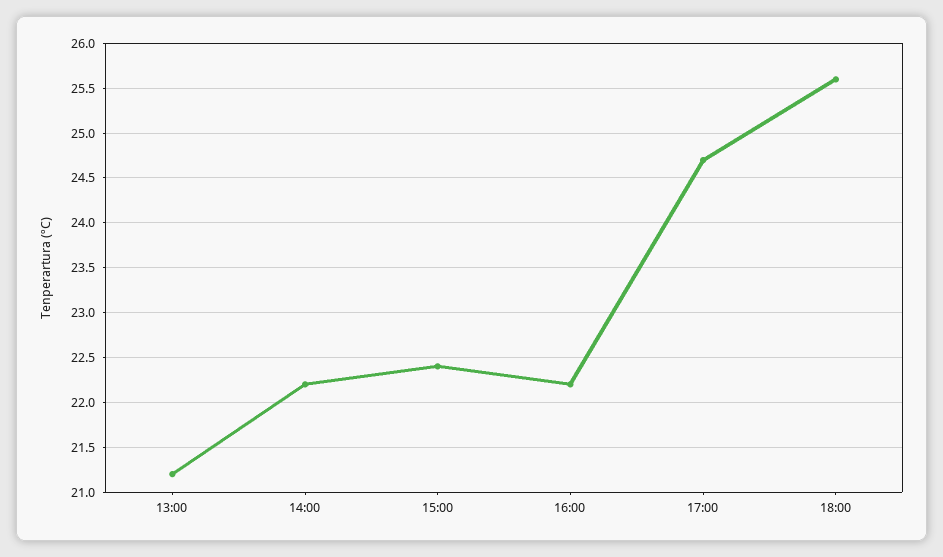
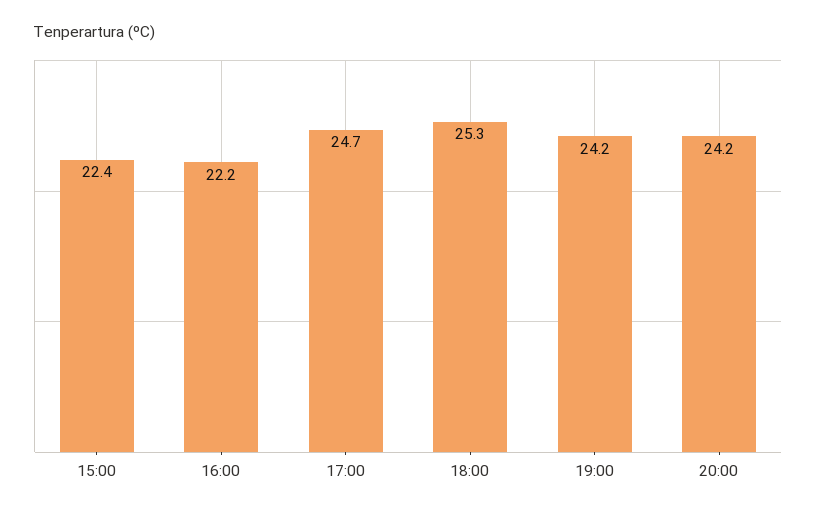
13:00: 21.2 -> none
14:00: 22.2 -> none
18:00: 25.6 -> 25.3
19:00: none -> 24.2
20:00: none -> 24.2

